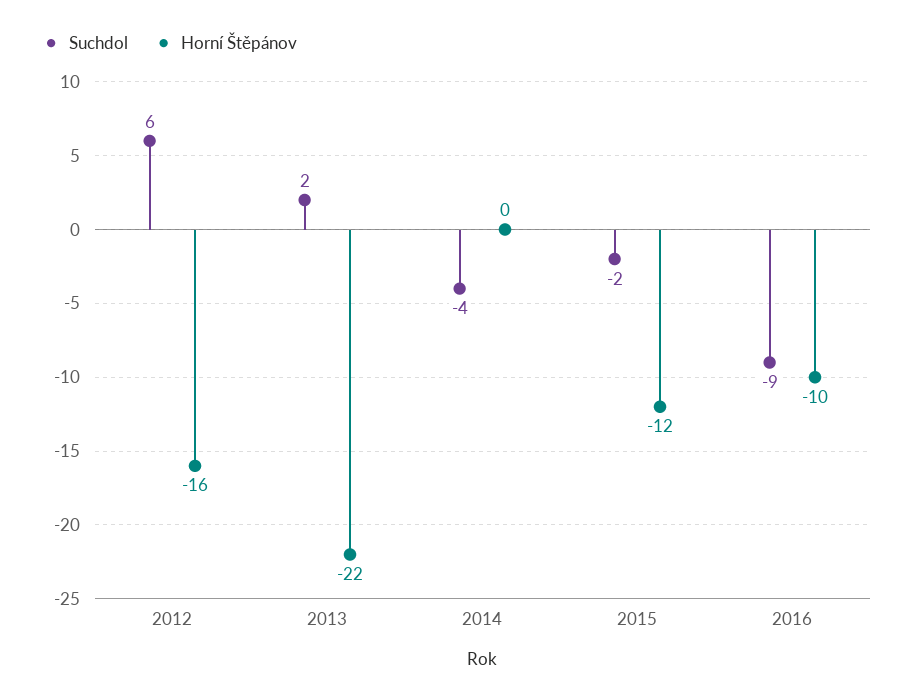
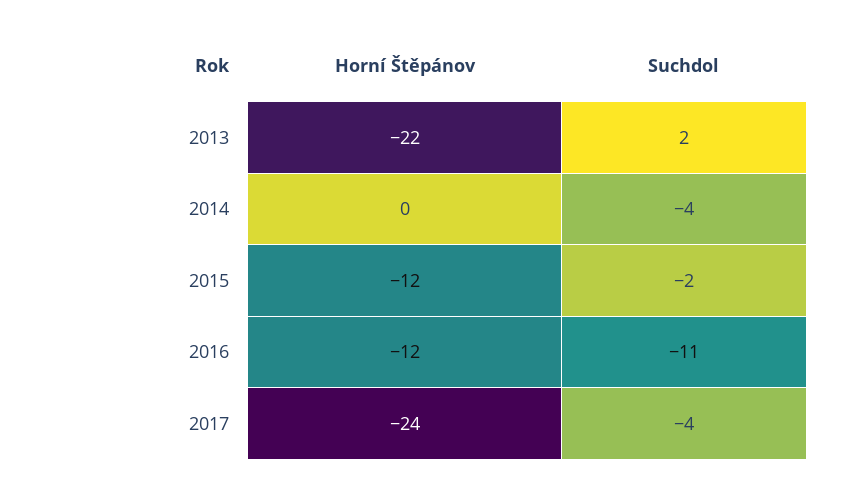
Suchdol, 2012: 6 -> none
Horní Štěpánov, 2012: -16 -> none
Suchdol, 2016: -9 -> -11
Horní Štěpánov, 2016: -10 -> -12
Horní Štěpánov, 2017: none -> -24
Suchdol, 2017: none -> -4

